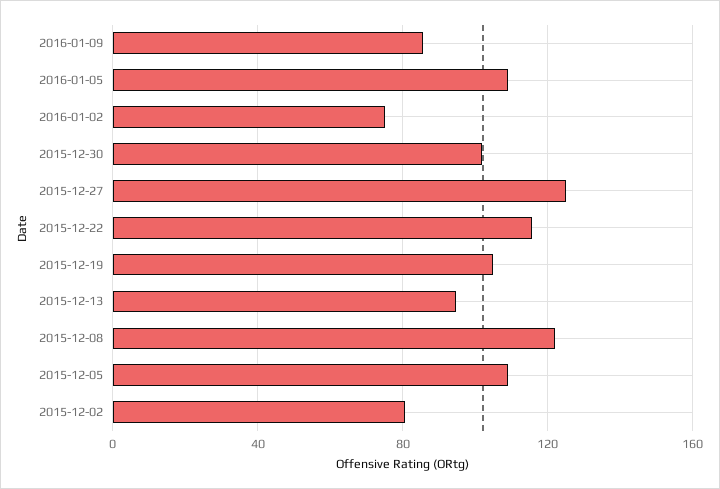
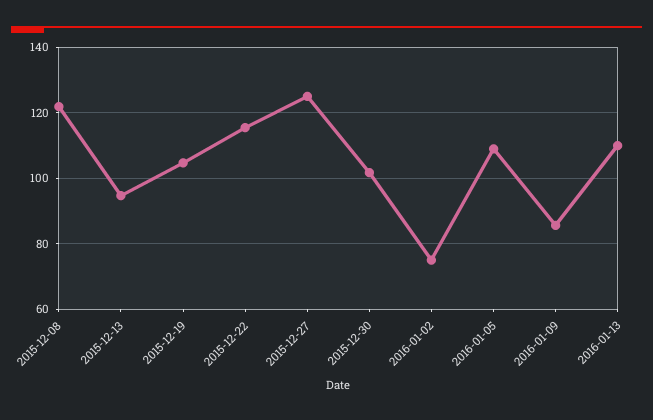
2015-12-05: 110 -> none
2015-12-02: 80 -> none
2016-01-13: none -> 110

